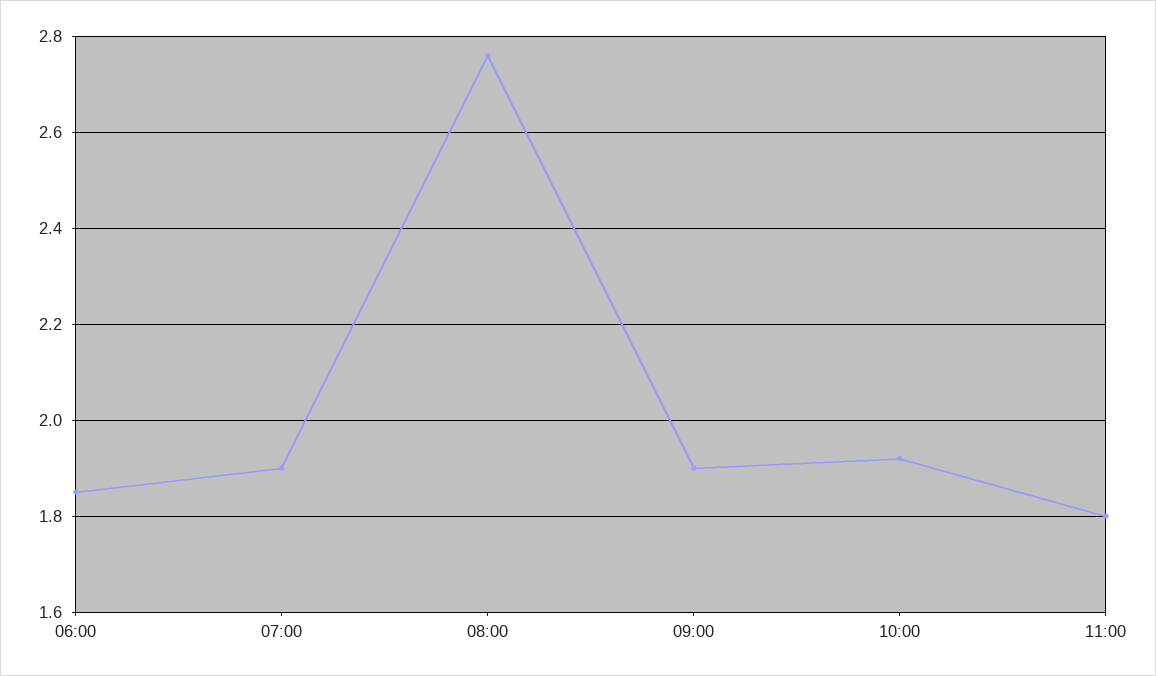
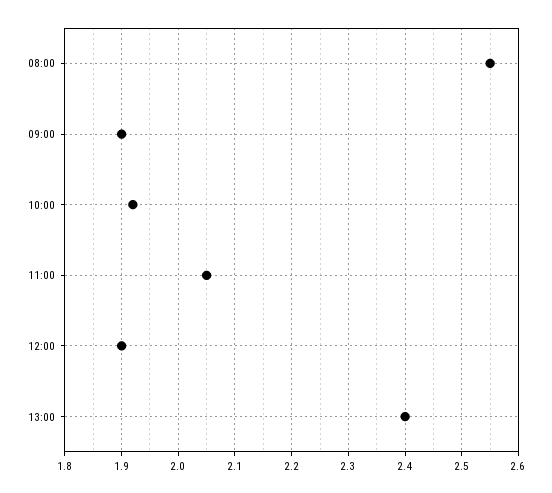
06:00: 1.85 -> none
07:00: 1.9 -> none
08:00: 2.75 -> 2.55
11:00: 1.8 -> 2.05
12:00: none -> 1.9
13:00: none -> 2.4

